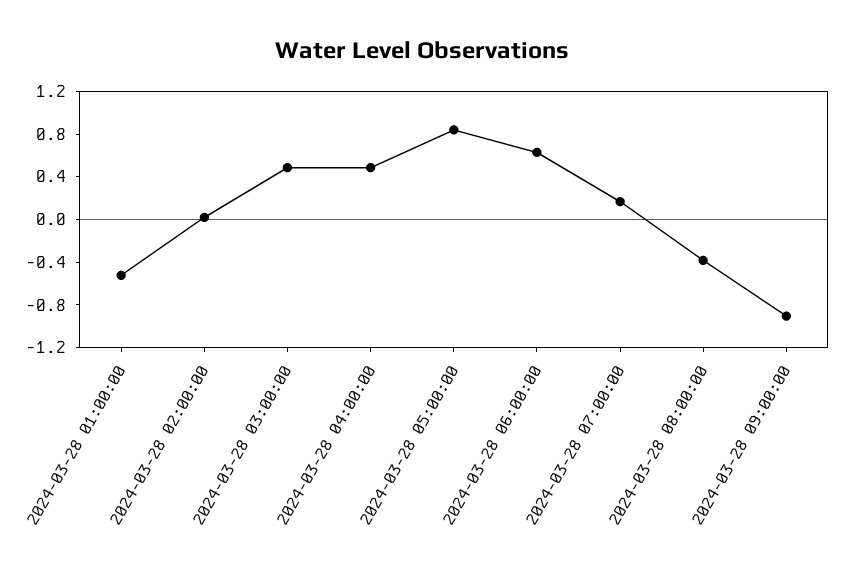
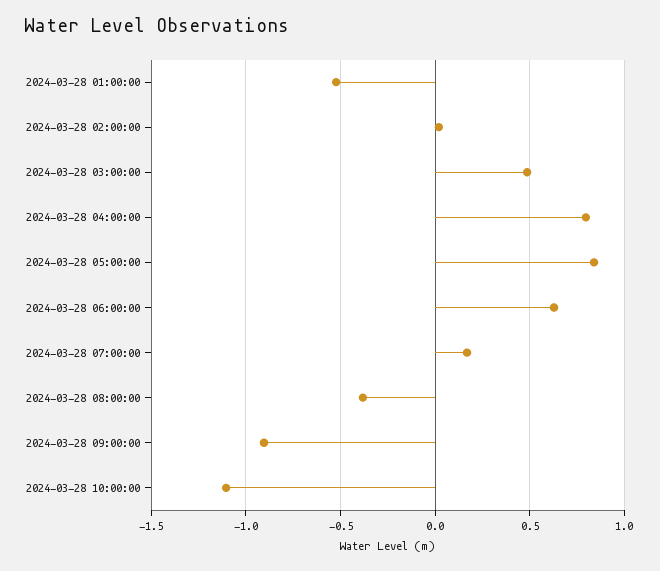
2024-03-28 04:00:00: 0.5 -> 0.8
2024-03-28 10:00:00: none -> -1.1

